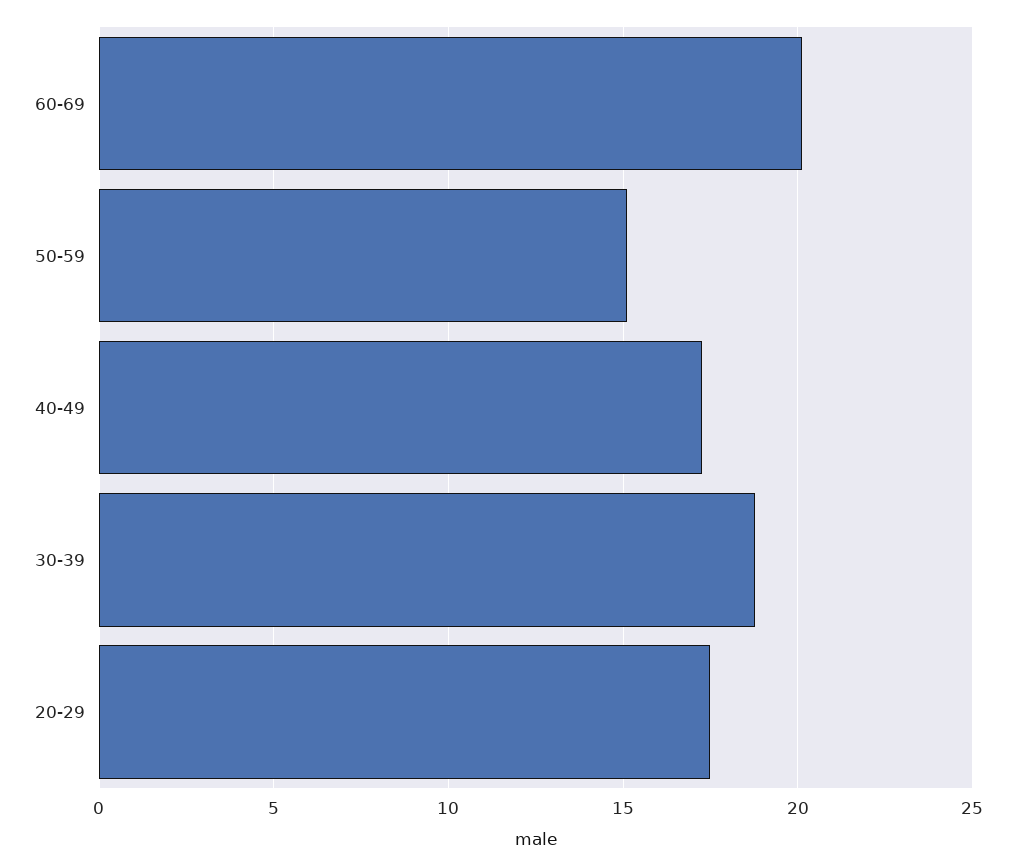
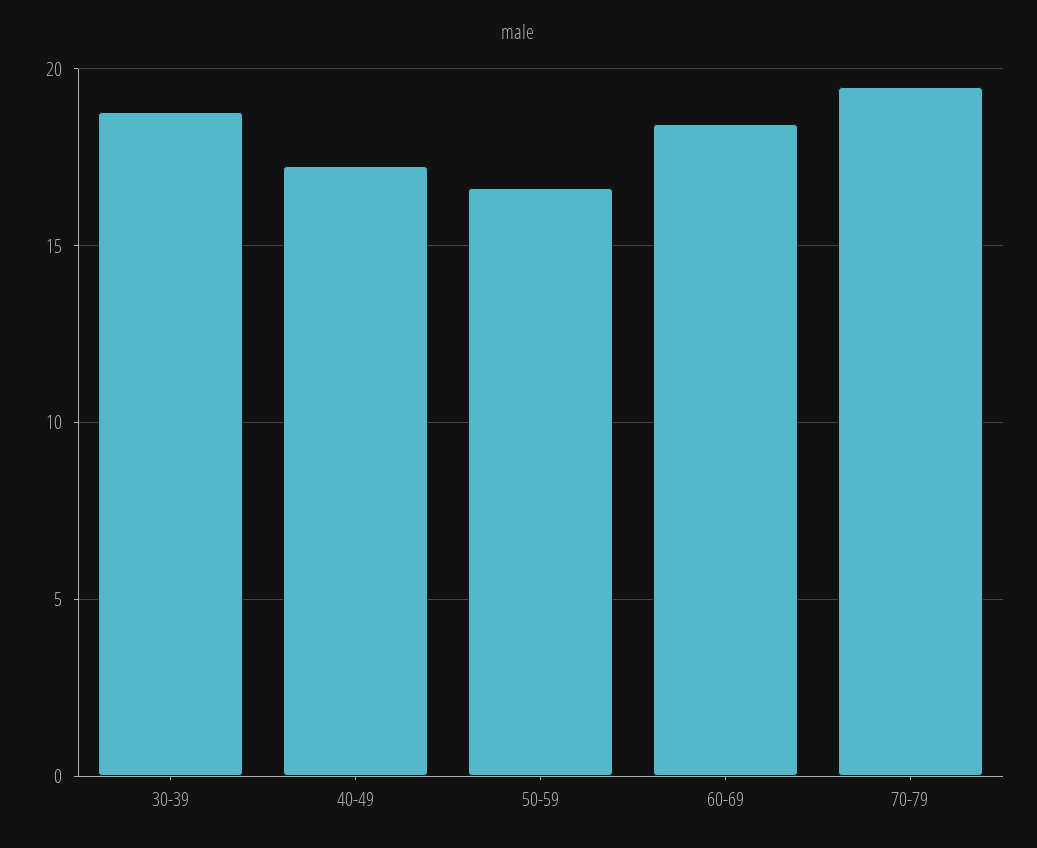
60-69: 20 -> 18.5
50-59: 15 -> 16.5
20-29: 17.5 -> none
70-79: none -> 19.5

